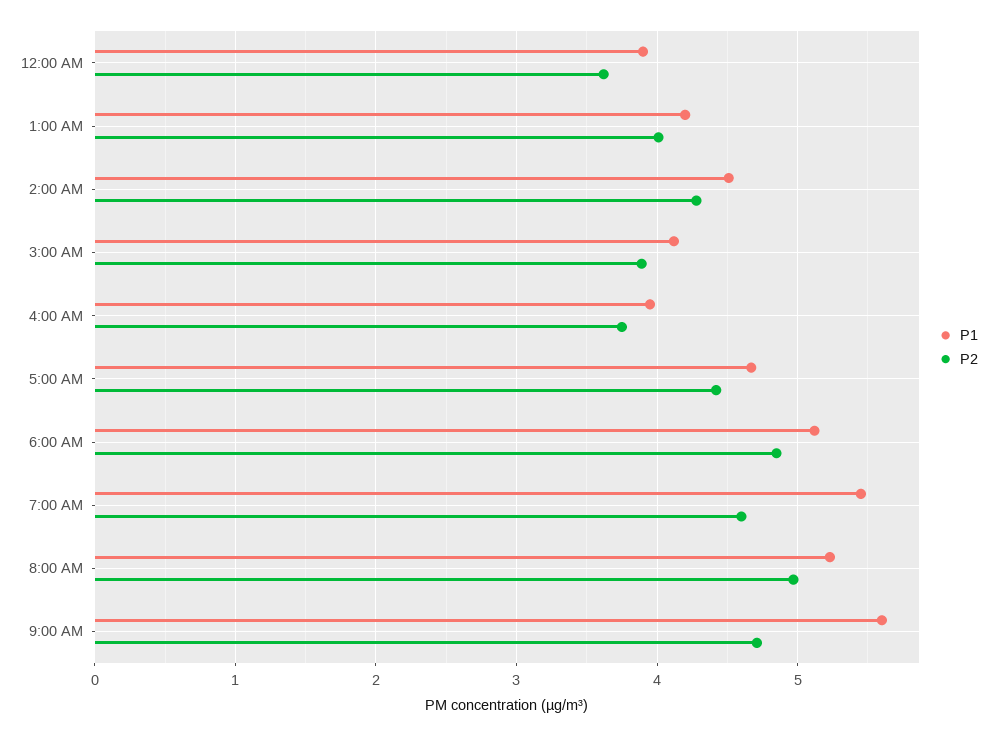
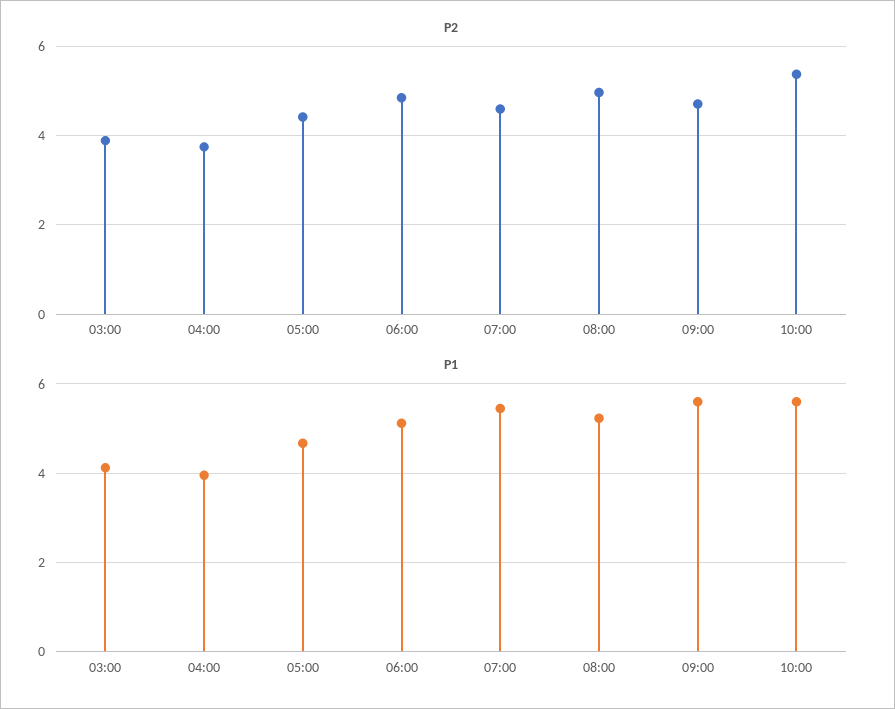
P1, 12:00 AM: 3.9 -> none
P2, 12:00 AM: 3.6 -> none
P1, 1:00 AM: 4.2 -> none
P2, 1:00 AM: 4 -> none
P1, 2:00 AM: 4.5 -> none
P2, 2:00 AM: 4.3 -> none
P2, 10:00: none -> 5.4
P1, 10:00: none -> 5.6

